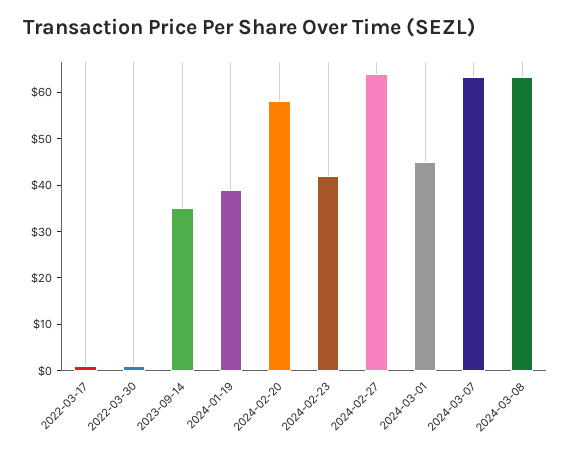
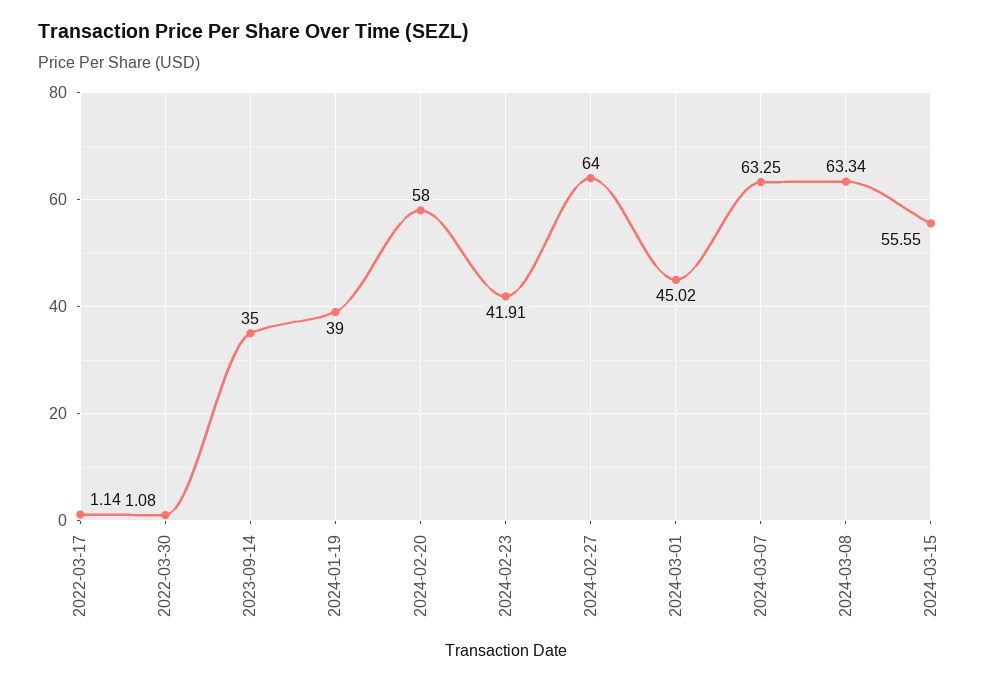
2024-03-15: none -> 55.55

